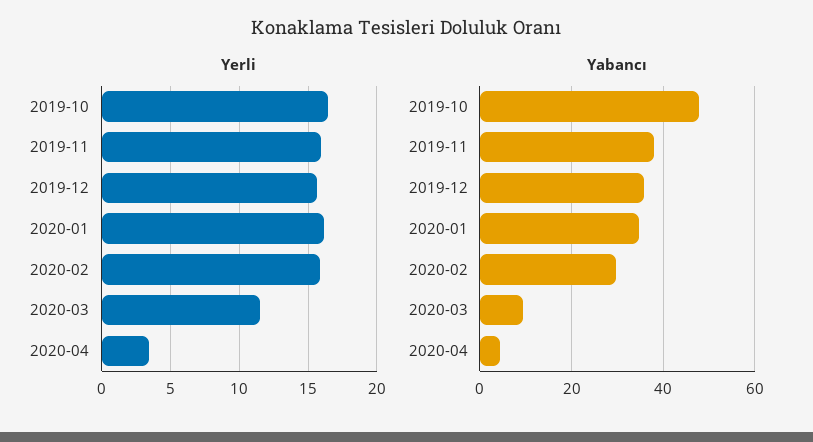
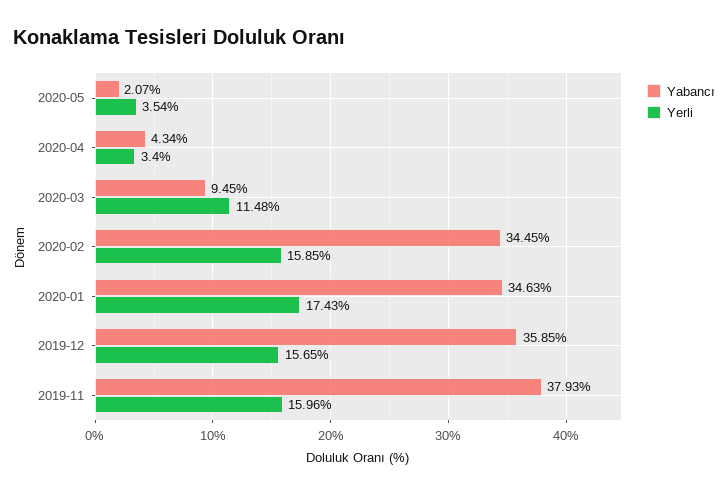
Yerli, 2019-10: 16.5 -> none
Yerli, 2020-01: 16 -> 17.43
Yabancı, 2019-10: 48 -> none
Yabancı, 2020-02: 30 -> 34.45
Yabancı, 2020-05: none -> 2.07
Yerli, 2020-05: none -> 3.54

